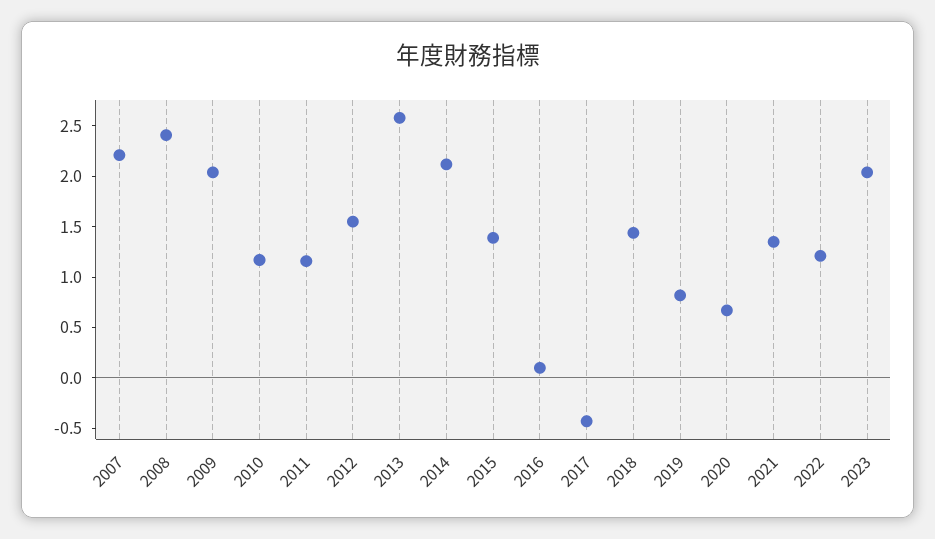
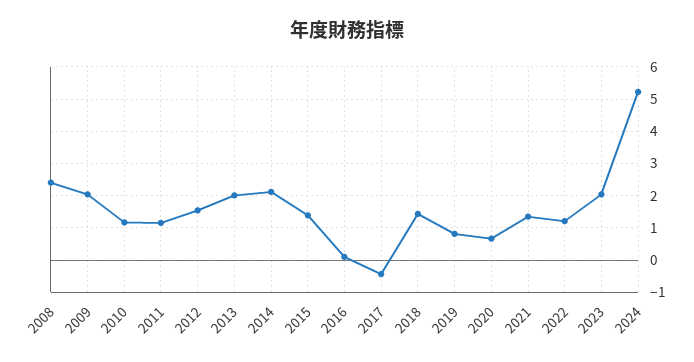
2007: 2.2 -> none
2013: 2.6 -> 2
2024: none -> 5.2

